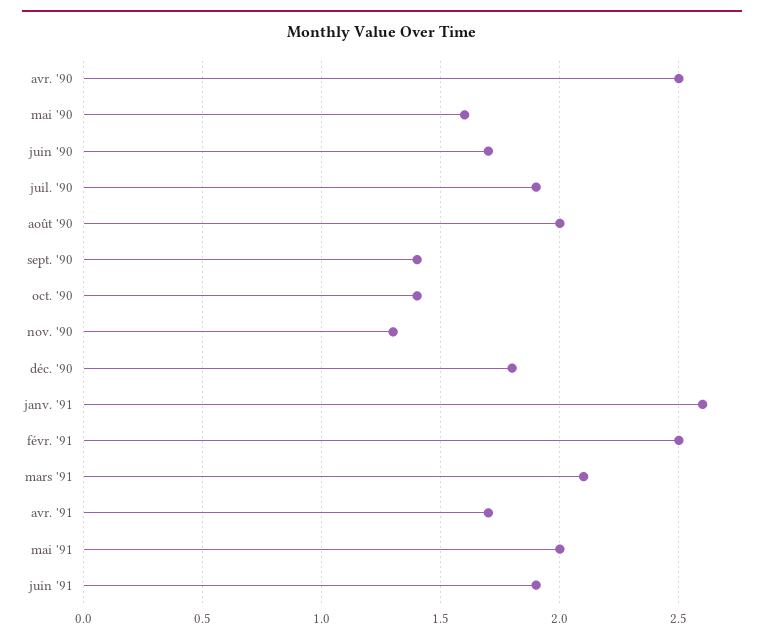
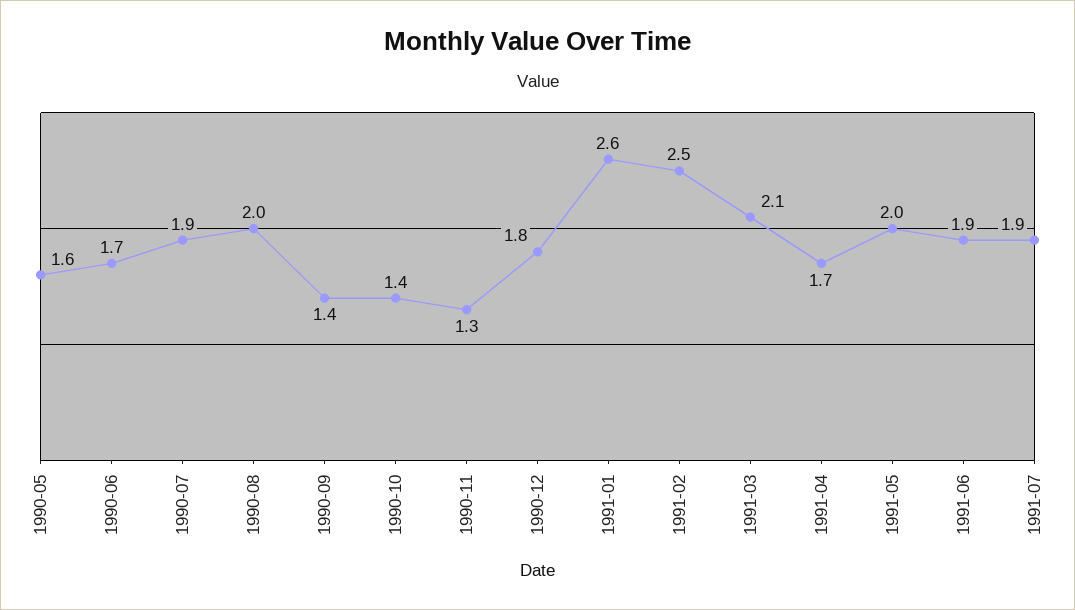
avr. '90: 2.5 -> none
1991-07: none -> 1.9

